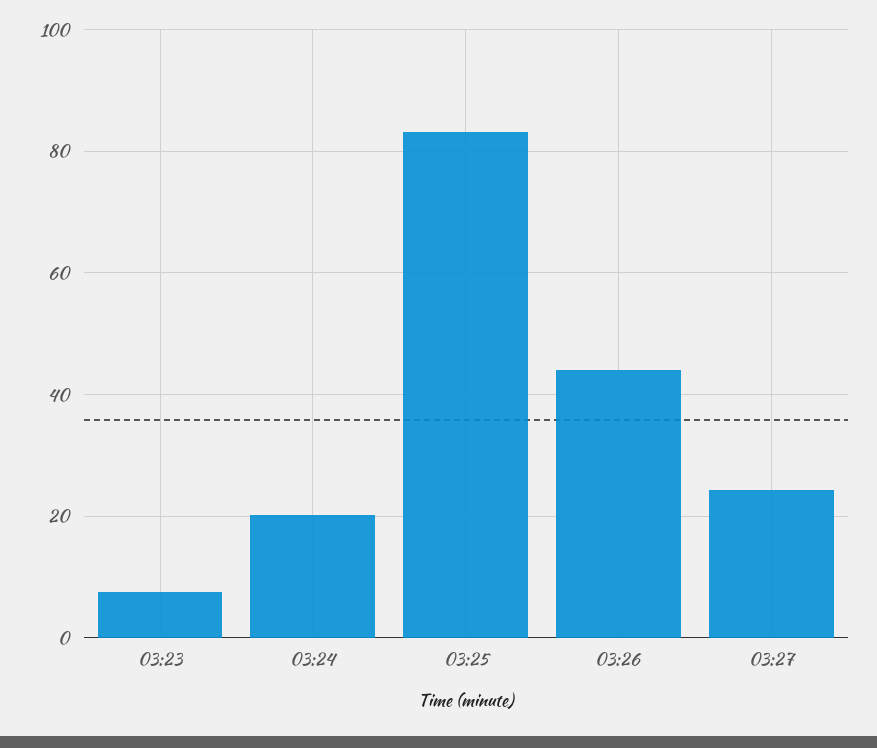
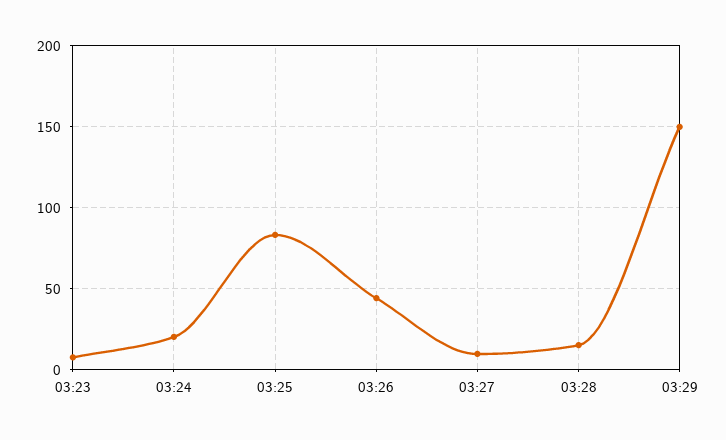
03:27: 24 -> 10
03:28: none -> 15
03:29: none -> 150

